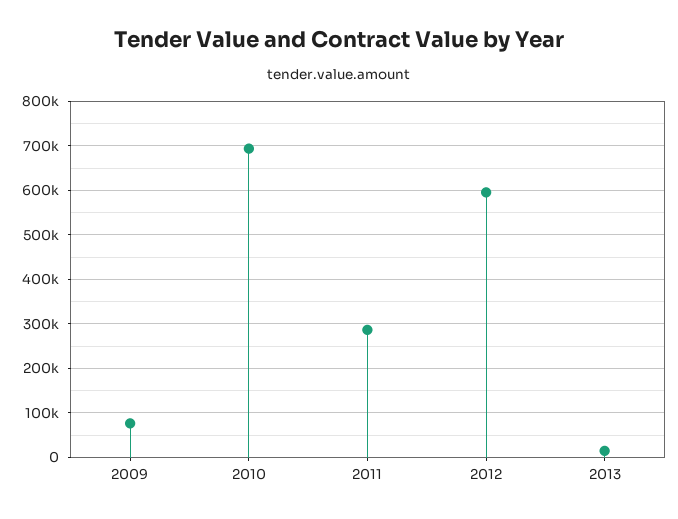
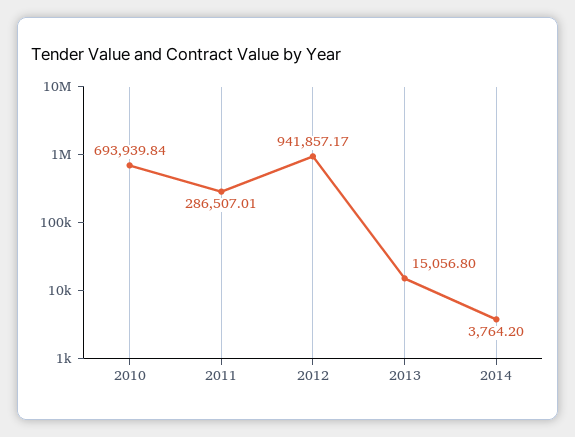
2009: 80000 -> none
2012: 600000 -> 941857.17
2014: none -> 3764.2

